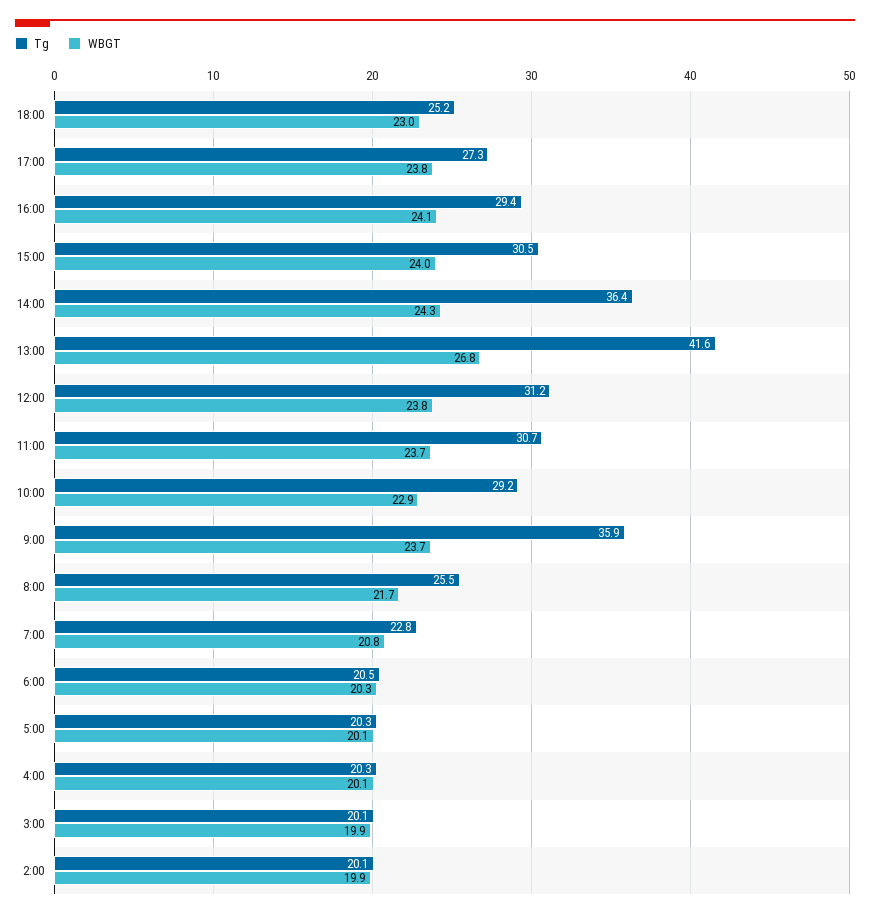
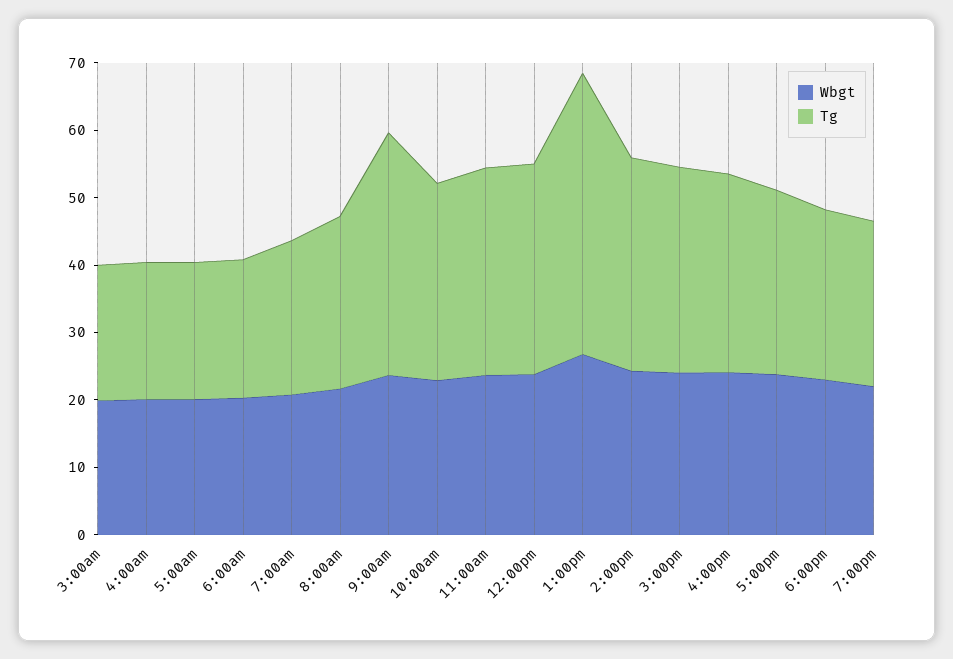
Tg, 14:00: 36.4 -> 32
Tg, 2:00: 20.1 -> none
WBGT, 2:00: 19.9 -> none
WBGT, 7:00pm: none -> 22
Tg, 7:00pm: none -> 24

